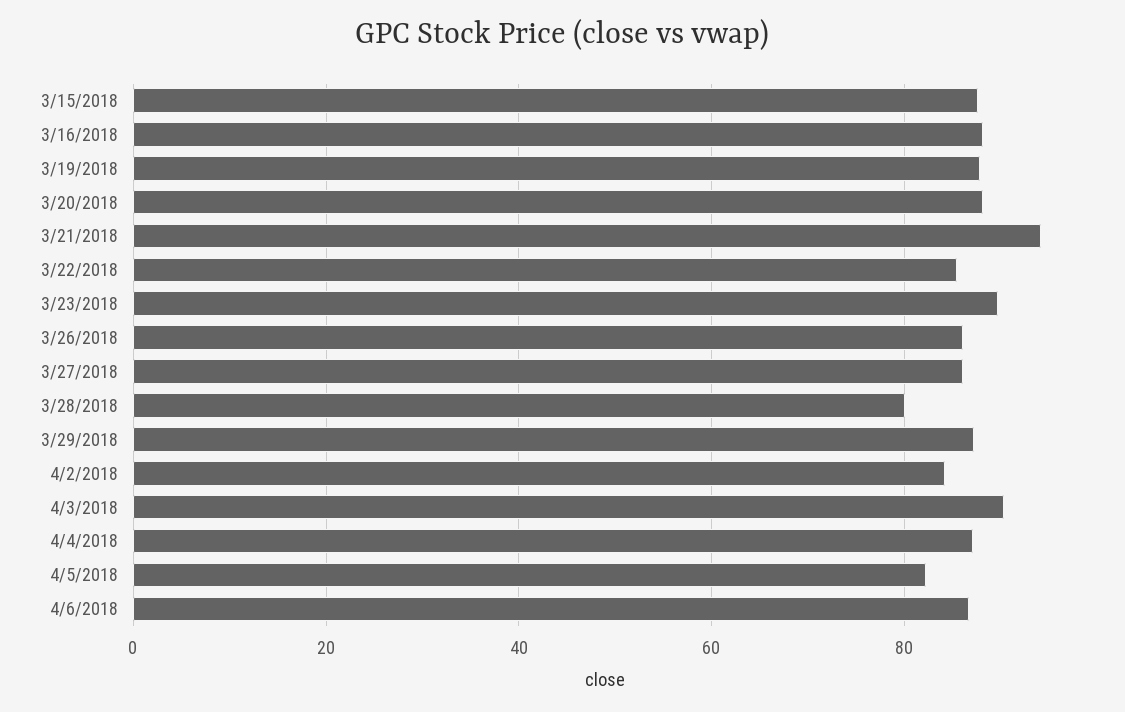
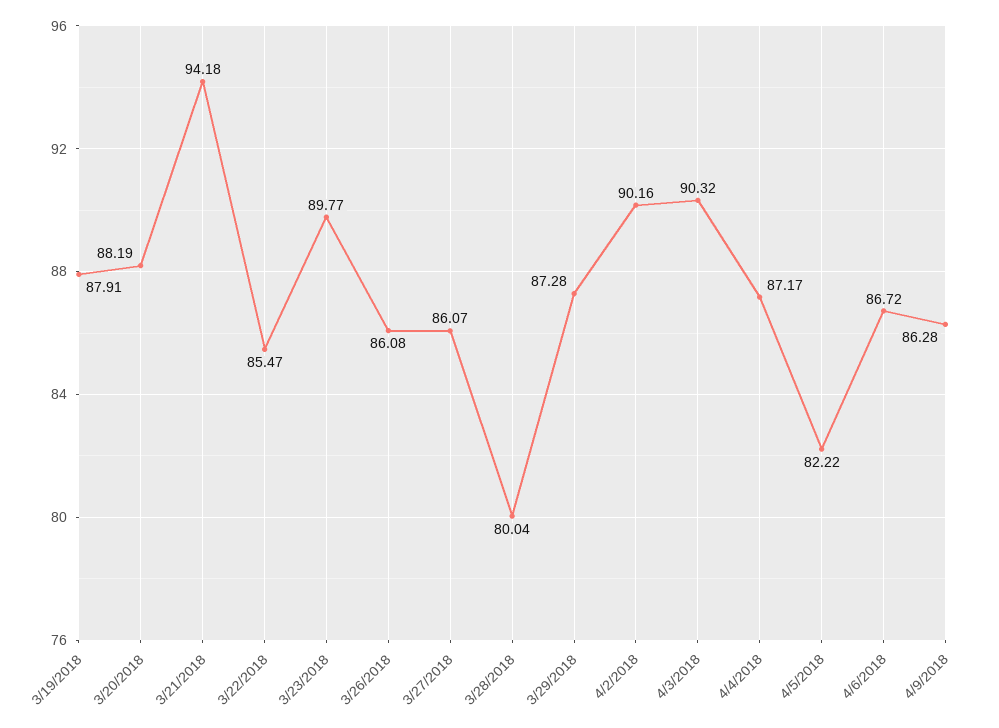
3/15/2018: 88 -> none
3/16/2018: 88 -> none
4/2/2018: 84 -> 90.16
4/9/2018: none -> 86.28

